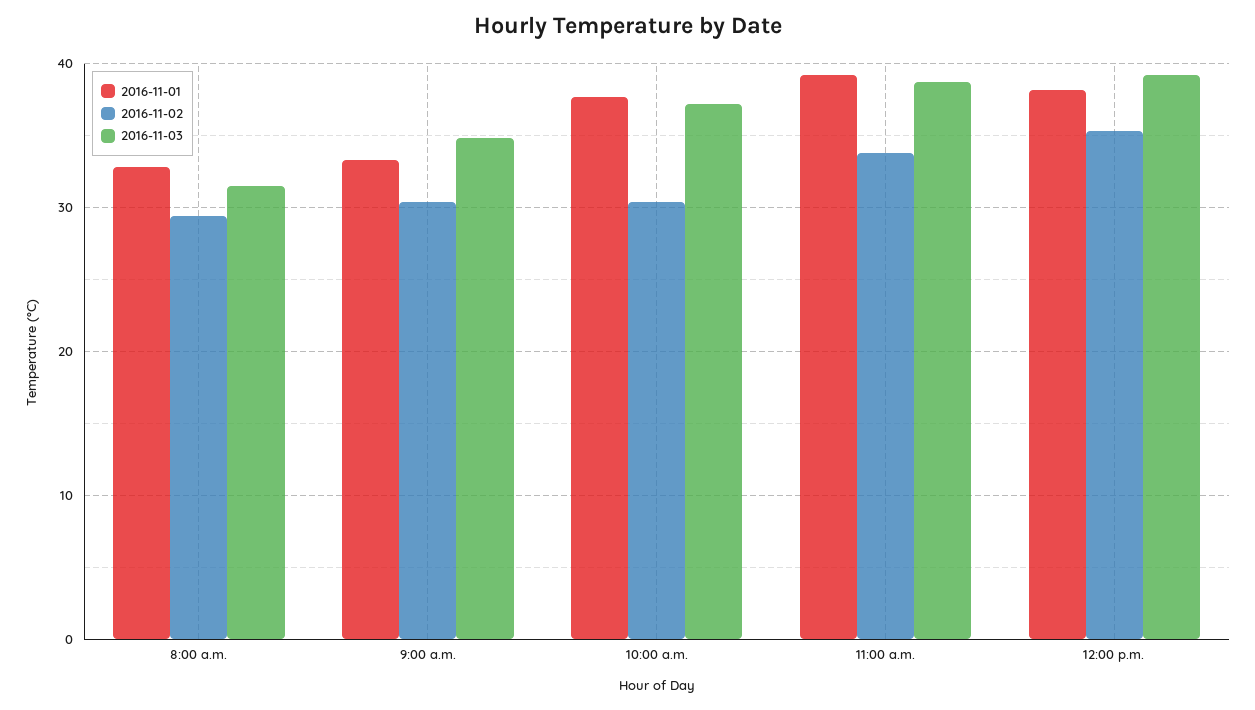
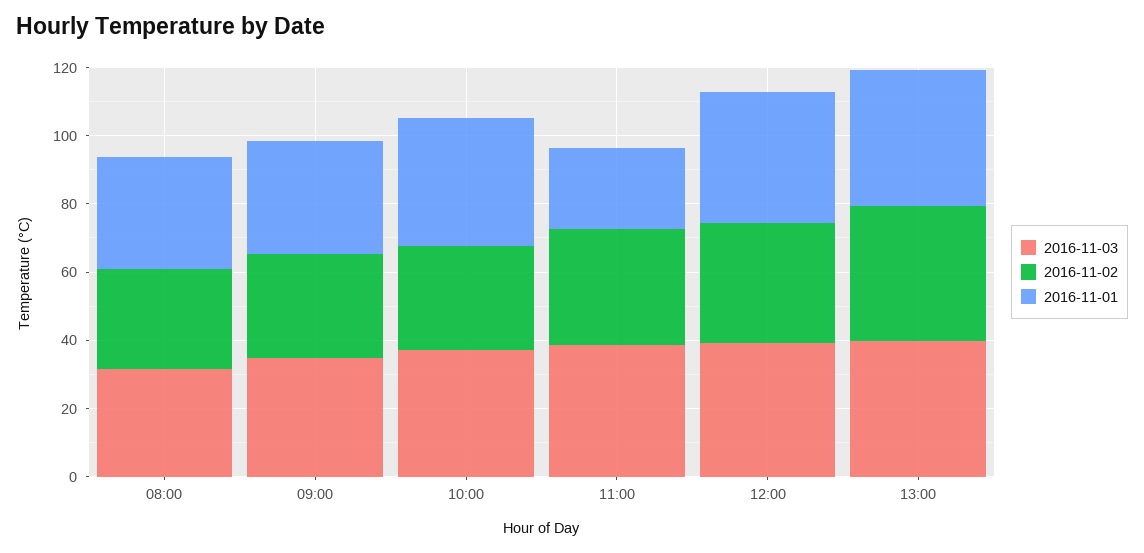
2016-11-01, 11:00 a.m.: 39 -> 25
2016-11-03, 13:00: none -> 40
2016-11-02, 13:00: none -> 40
2016-11-01, 13:00: none -> 40

